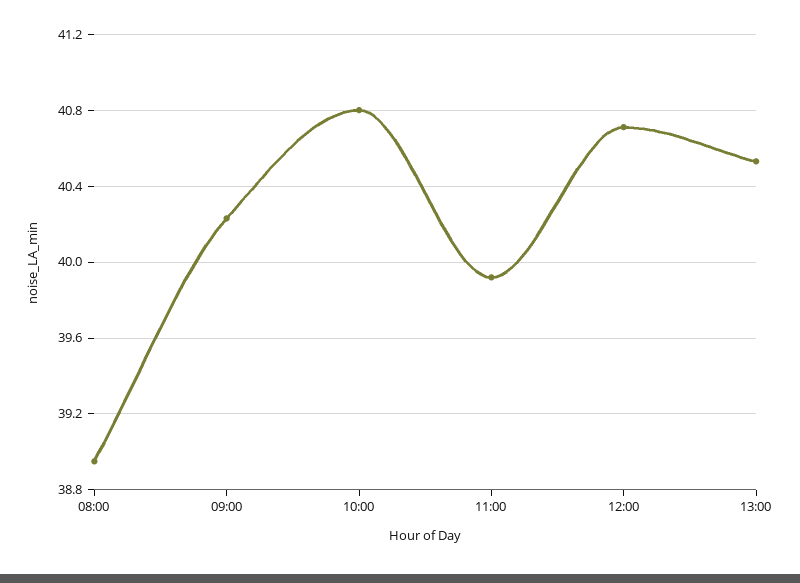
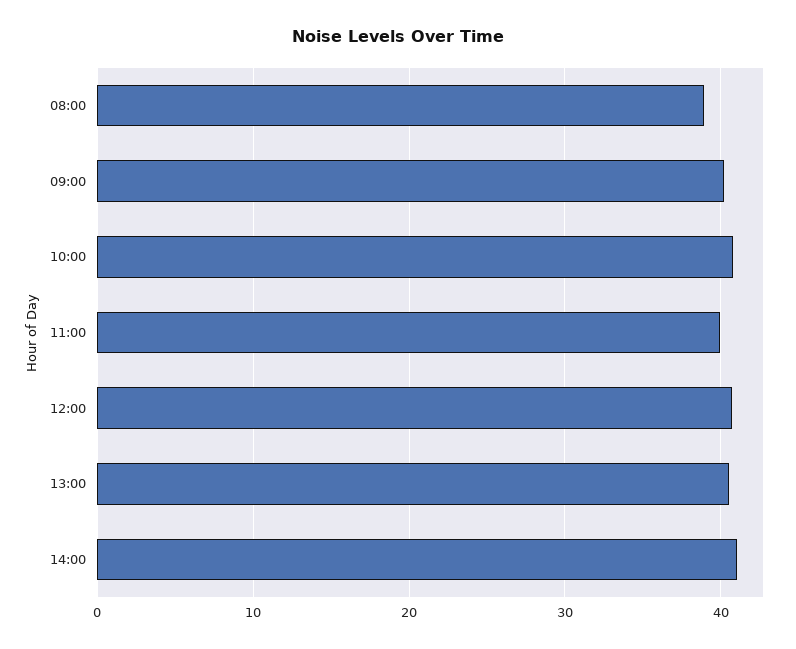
14:00: none -> 41

